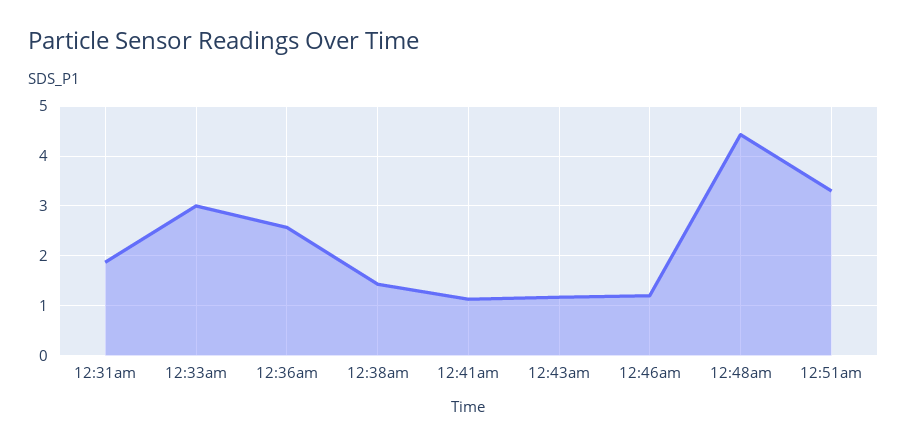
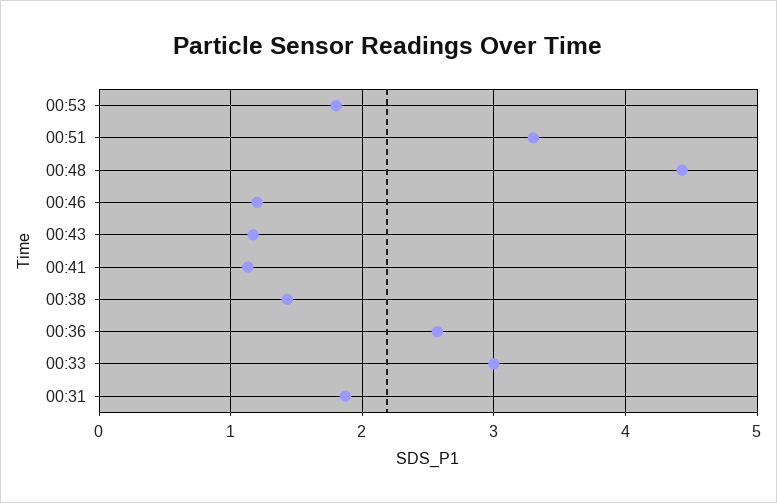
00:53: none -> 1.8

